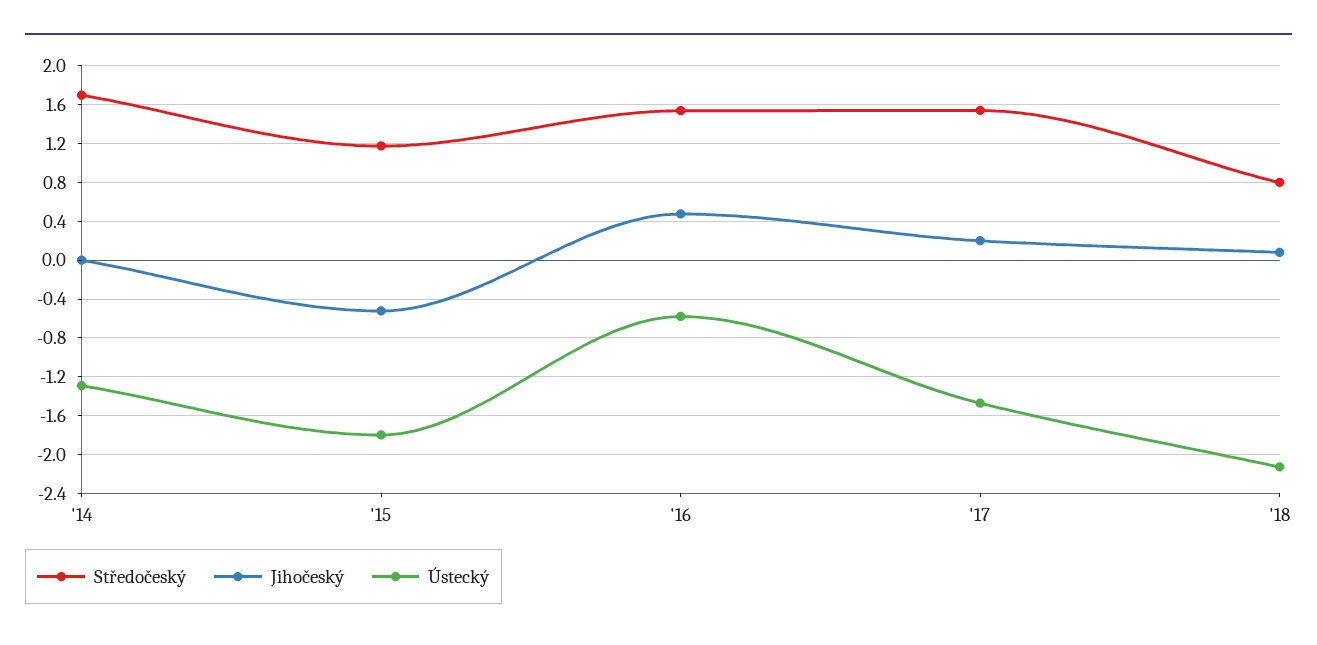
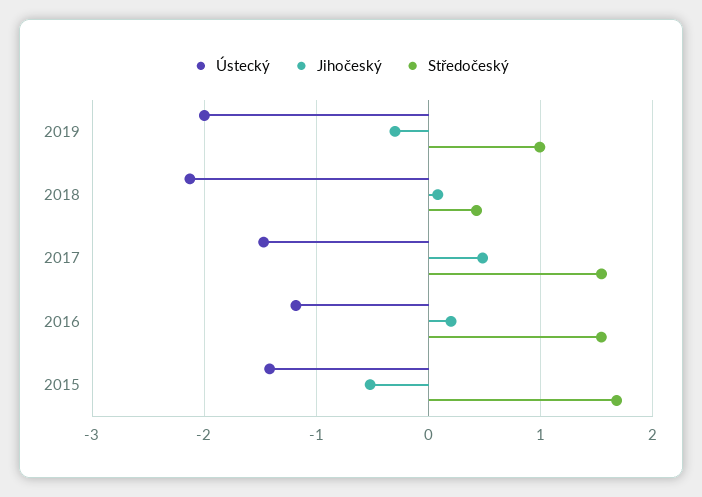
Středočeský, '14: 1.7 -> none
Jihočeský, '14: 0 -> none
Ústecký, '14: -1.3 -> none
Středočeský, '15: 1.2 -> 1.7
Ústecký, '15: -1.8 -> -1.4
Jihočeský, '16: 0.5 -> 0.2
Ústecký, '16: -0.6 -> -1.2
Jihočeský, '17: 0.2 -> 0.5
Středočeský, '18: 0.8 -> 0.4
Ústecký, 2019: none -> -2
Jihočeský, 2019: none -> -0.3
Středočeský, 2019: none -> 1

